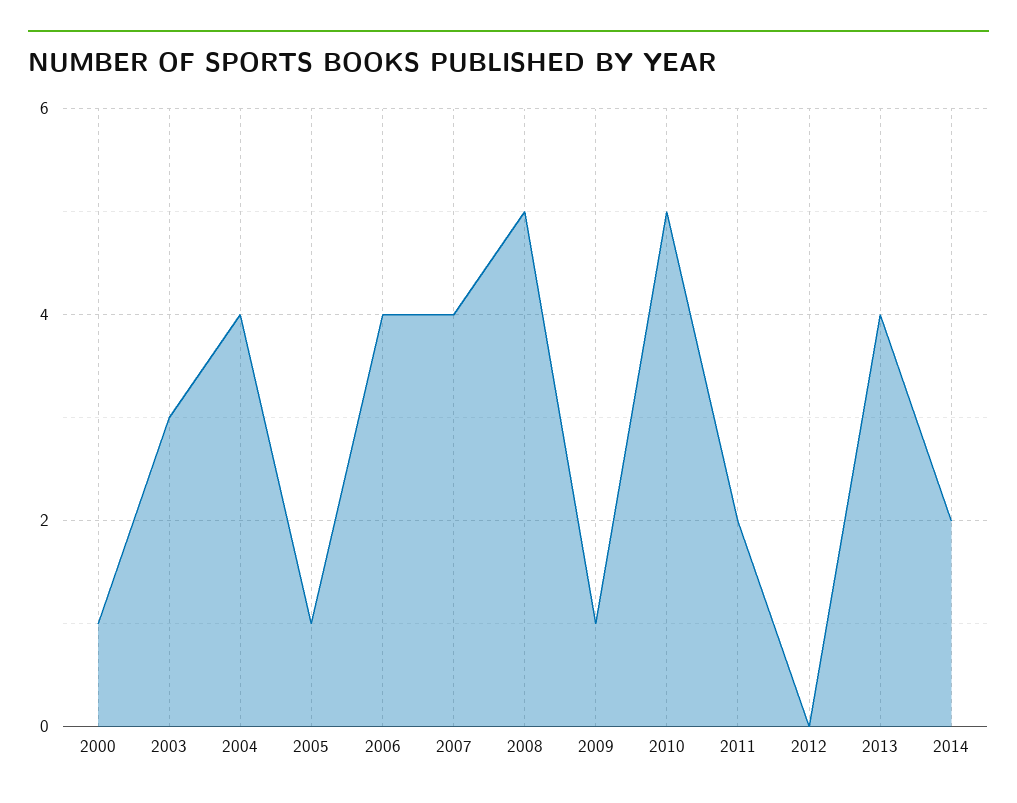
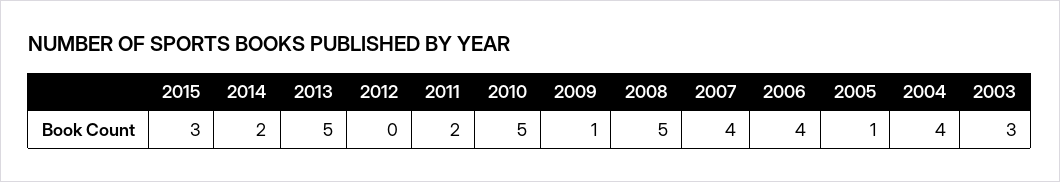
2000: 1 -> none
2013: 4 -> 5
2015: none -> 3

